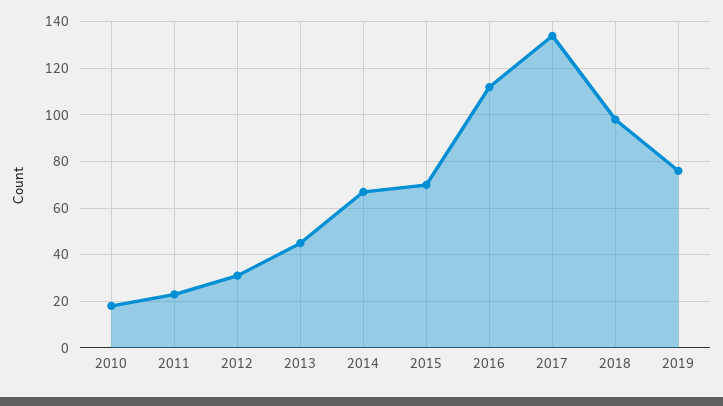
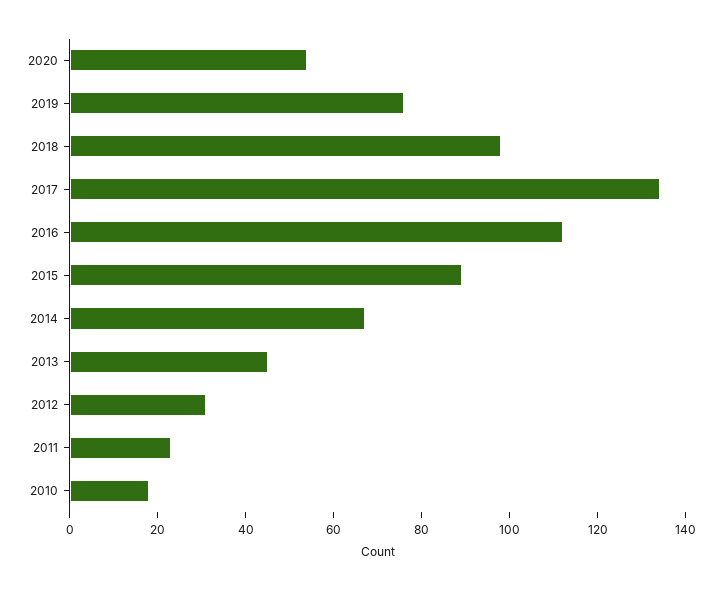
2015: 70 -> 90
2020: none -> 55

